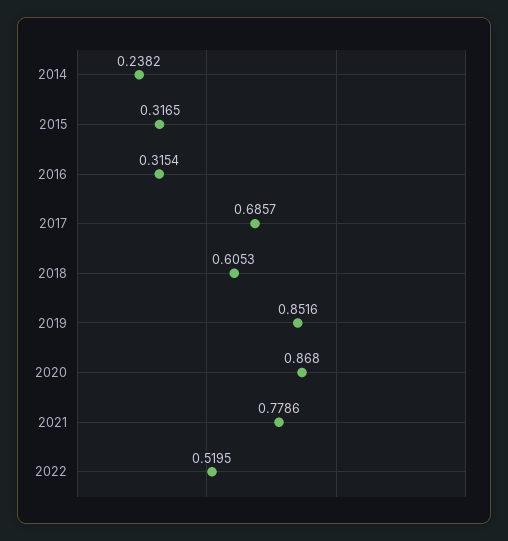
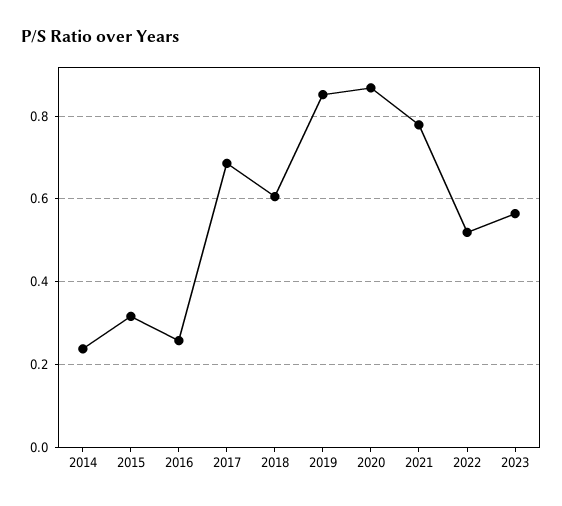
2016: 0.3154 -> 0.26
2023: none -> 0.56

